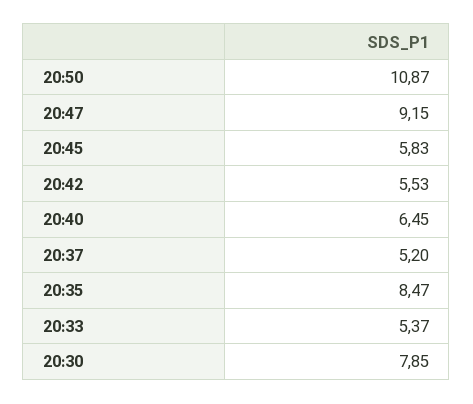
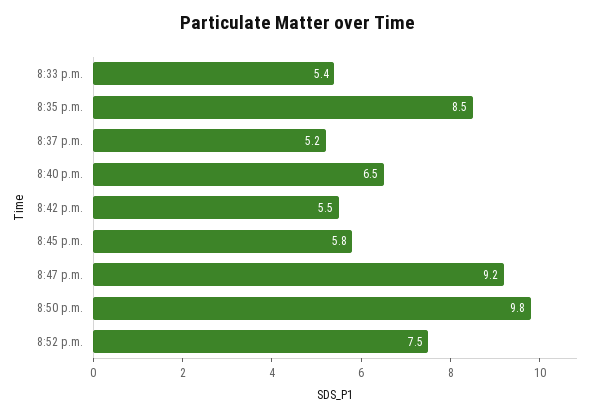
20:50: 10.87 -> 9.8
20:30: 7.85 -> none
8:52 p.m.: none -> 7.5

